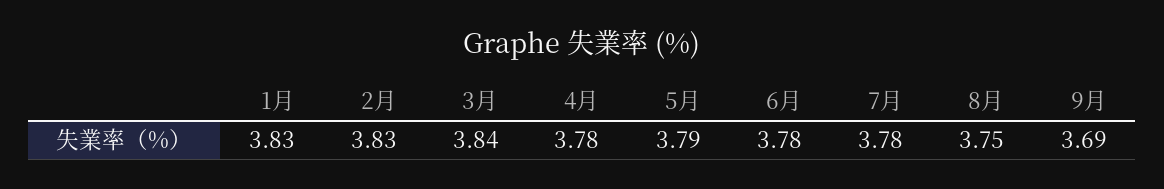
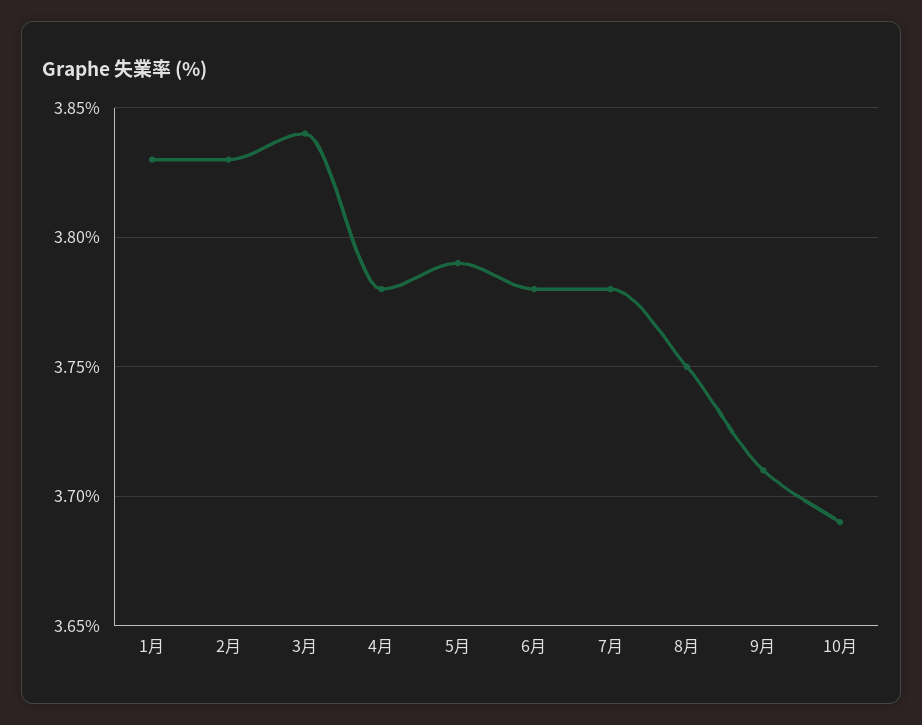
9月: 3.69 -> 3.71
10月: none -> 3.69

